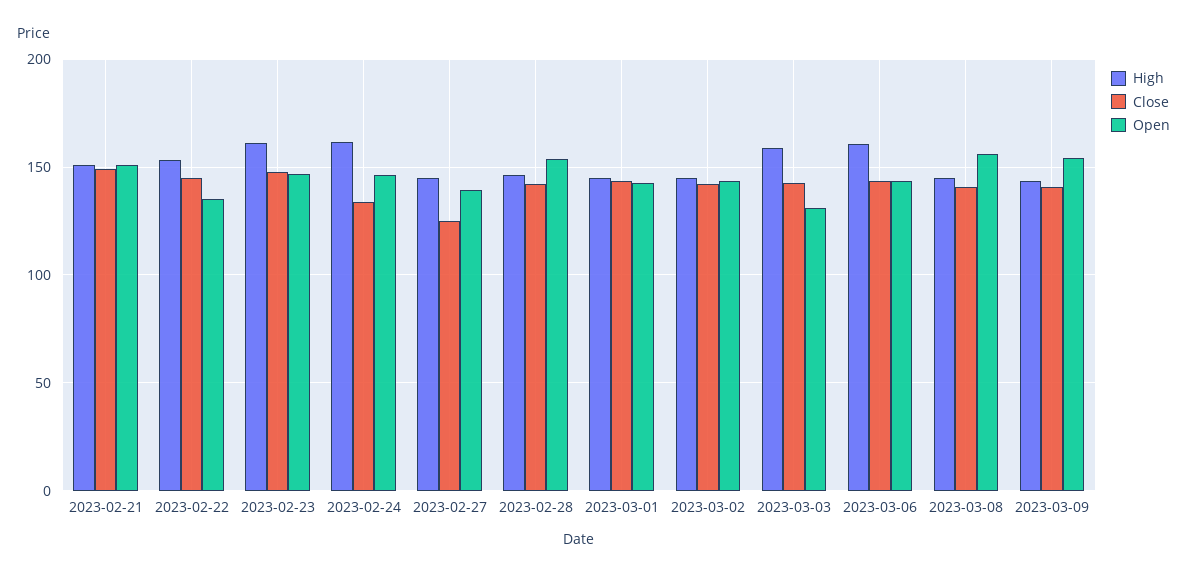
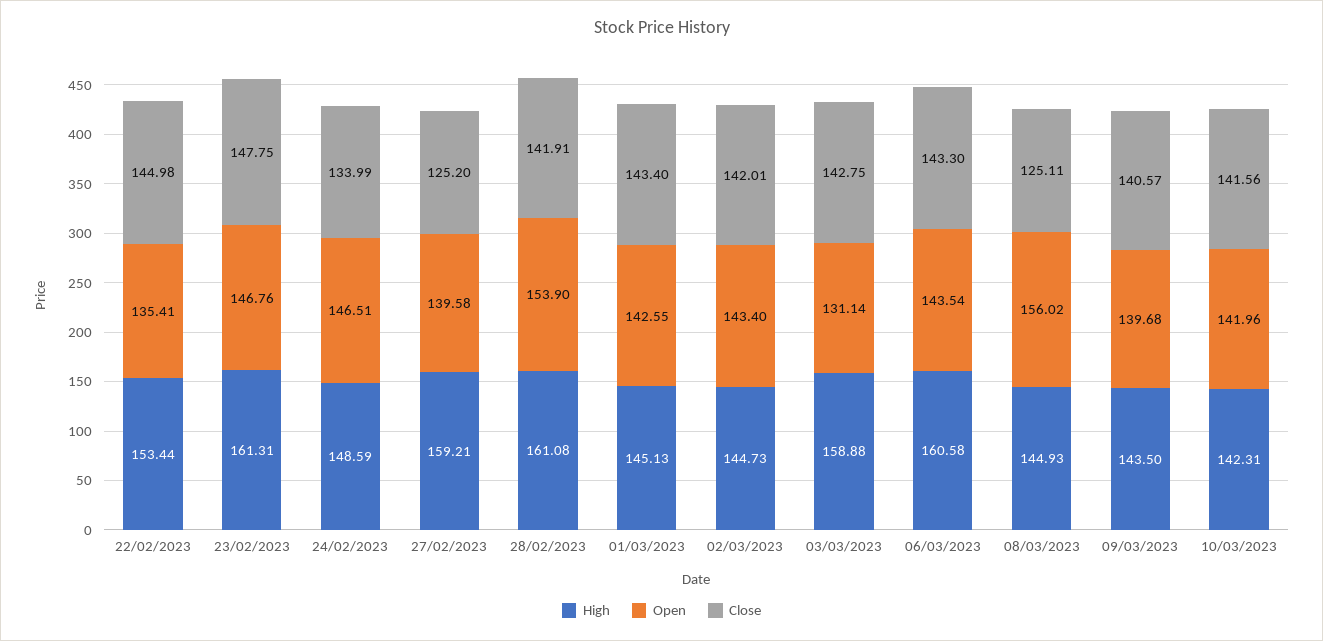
High, 2023-02-21: 150 -> none
Close, 2023-02-21: 150 -> none
Open, 2023-02-21: 150 -> none
High, 2023-02-24: 160 -> 148.59
High, 2023-02-27: 145 -> 159.21
High, 2023-02-28: 145 -> 161.08
Close, 2023-03-08: 140 -> 125.11
Open, 2023-03-09: 155 -> 139.68
High, 10/03/2023: none -> 142.31
Open, 10/03/2023: none -> 141.96
Close, 10/03/2023: none -> 141.56

